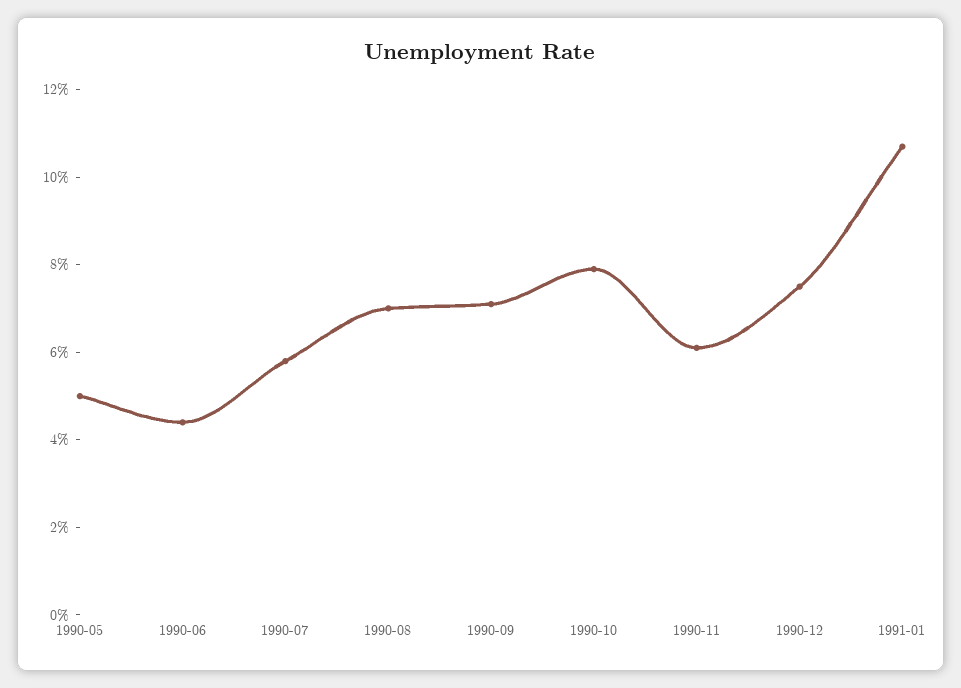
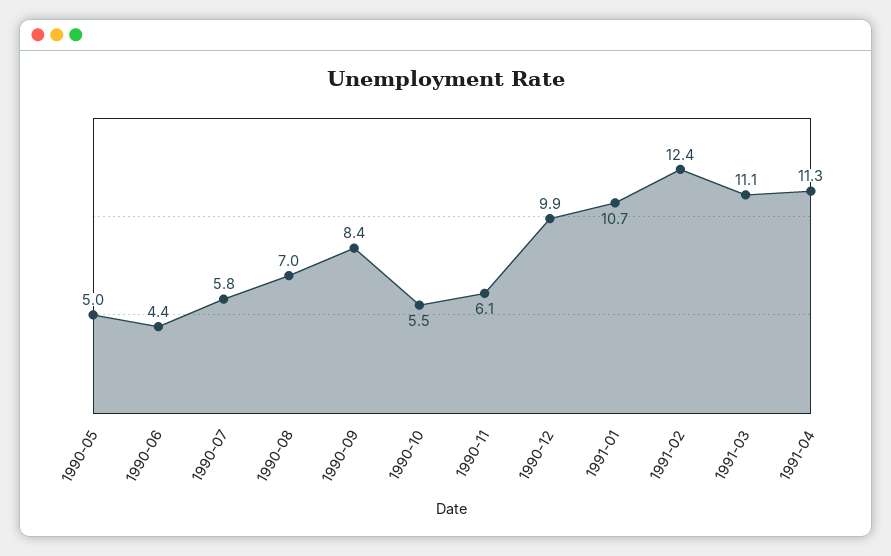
1990-09: 7 -> 8.4
1990-10: 8 -> 5.5
1990-12: 7.5 -> 9.9
1991-02: none -> 12.4
1991-03: none -> 11.1
1991-04: none -> 11.3

